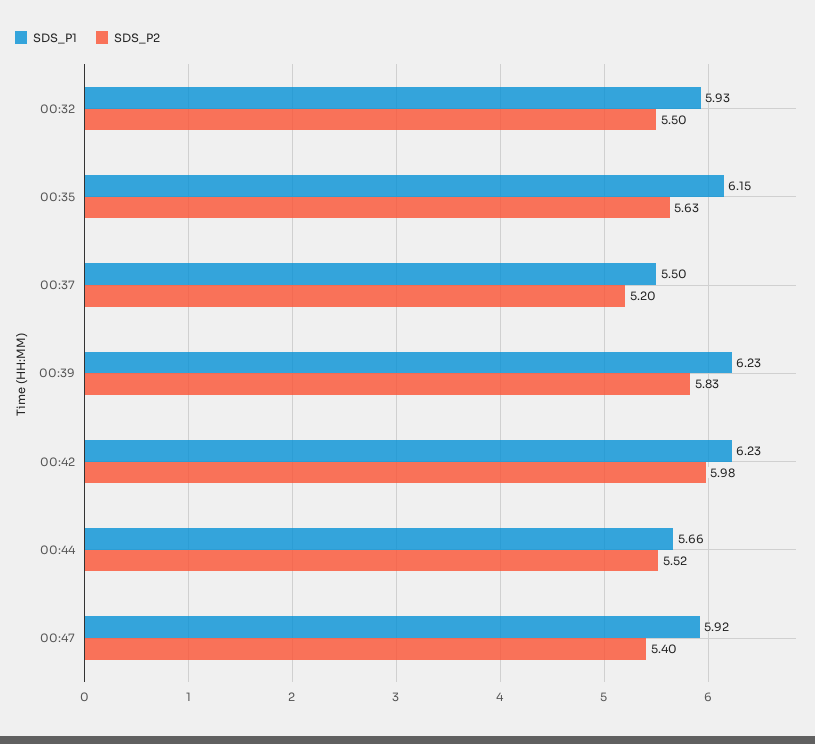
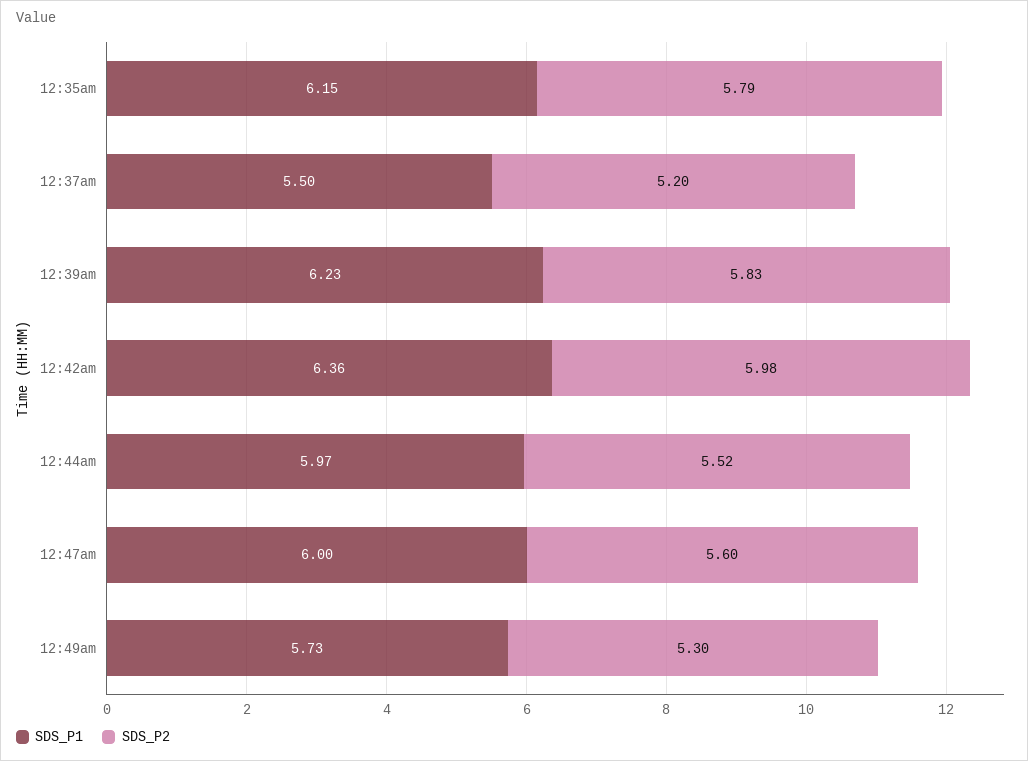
SDS_P1, 00:32: 5.93 -> none
SDS_P2, 00:32: 5.5 -> none
SDS_P2, 00:35: 5.63 -> 5.79
SDS_P1, 00:42: 6.23 -> 6.36
SDS_P1, 00:44: 5.66 -> 5.97
SDS_P1, 00:47: 5.92 -> 6
SDS_P2, 00:47: 5.4 -> 5.6
SDS_P1, 12:49am: none -> 5.73
SDS_P2, 12:49am: none -> 5.3

